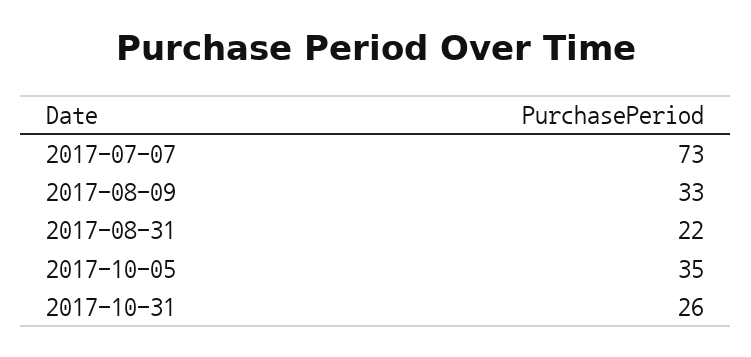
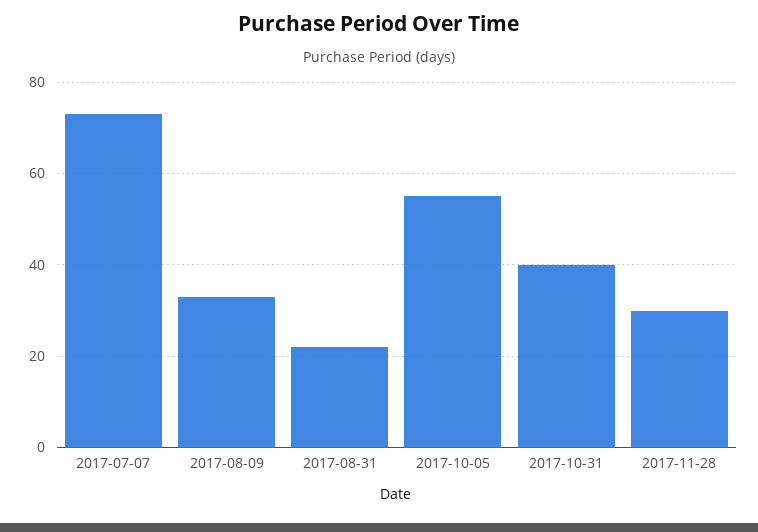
2017-10-05: 35 -> 55
2017-10-31: 26 -> 40
2017-11-28: none -> 30

